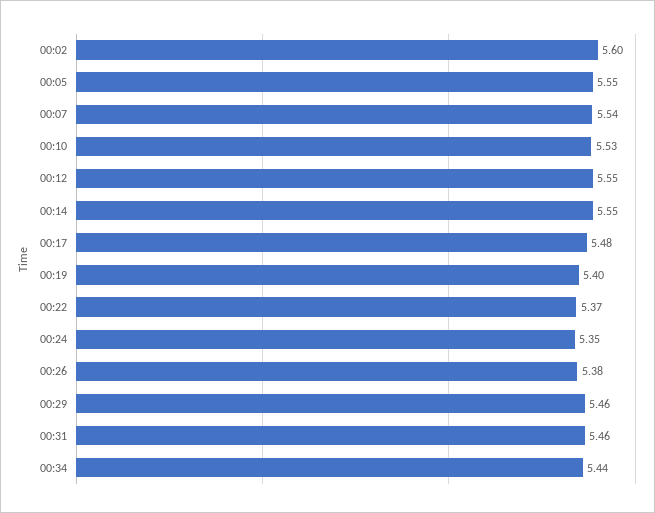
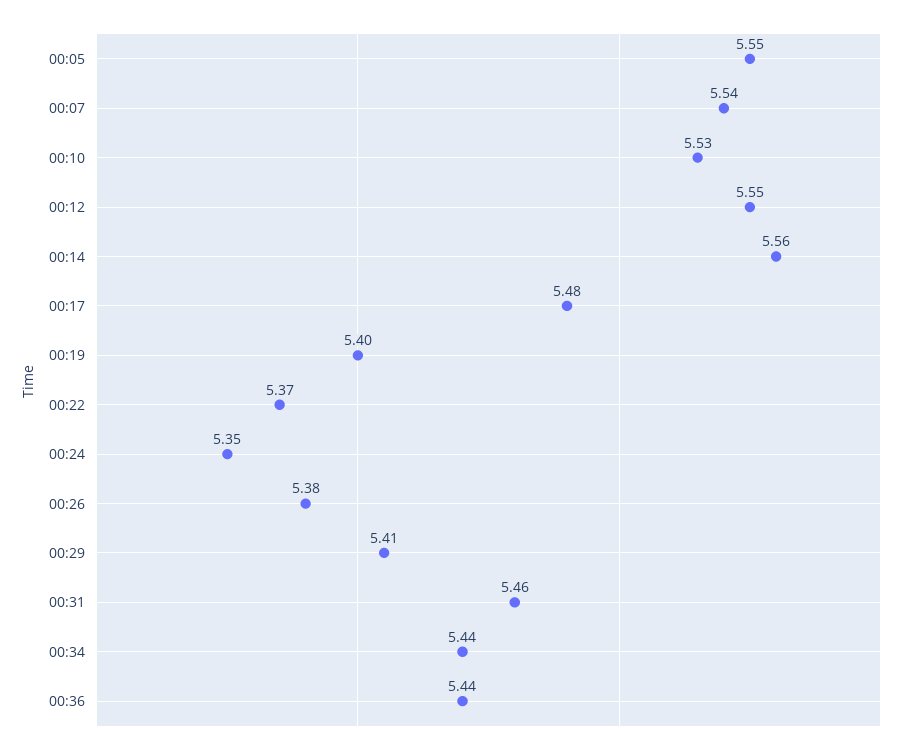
00:02: 5.6 -> none
00:14: 5.55 -> 5.56
00:29: 5.46 -> 5.41
00:36: none -> 5.44

